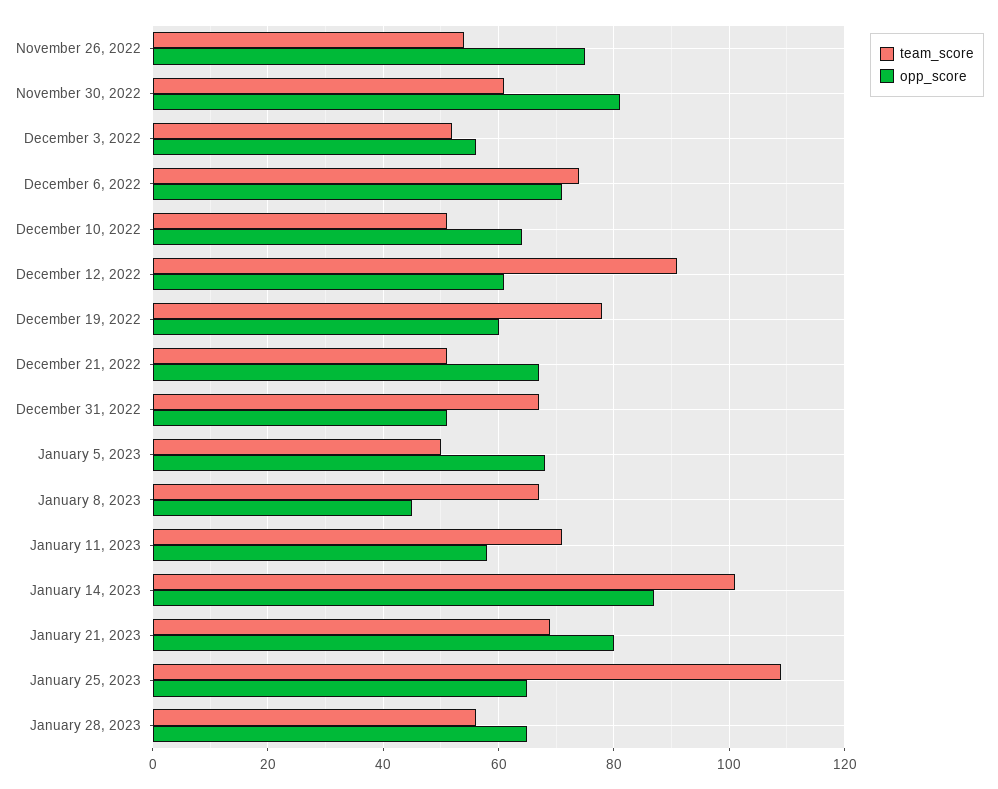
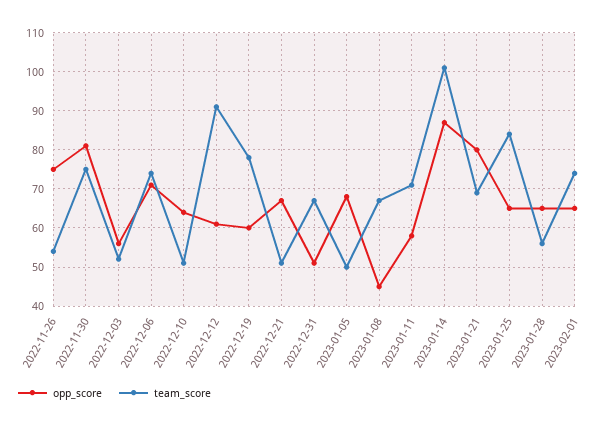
team_score, November 30, 2022: 60 -> 75
team_score, January 25, 2023: 110 -> 85
opp_score, 2023-02-01: none -> 65
team_score, 2023-02-01: none -> 75

